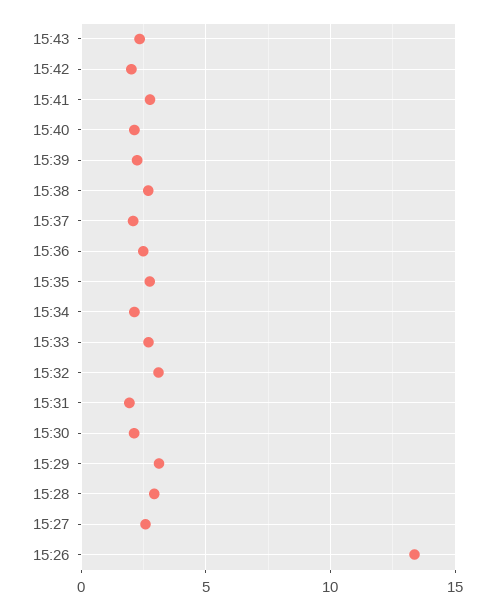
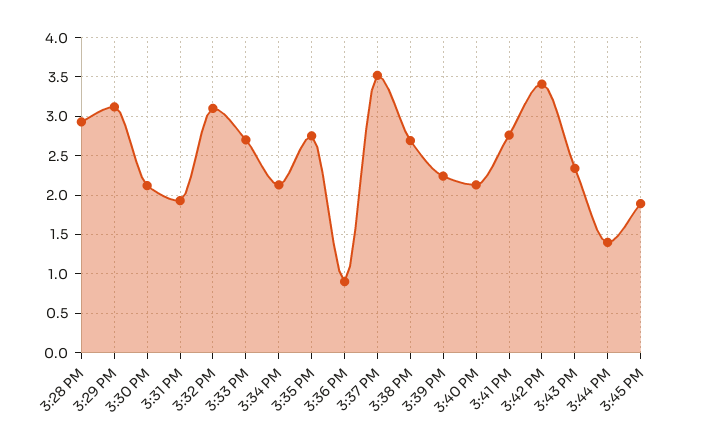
15:42: 2 -> 3.4
15:37: 2 -> 3.5
15:36: 2.5 -> 0.9
15:27: 2.5 -> none
15:26: 13.5 -> none
3:44 PM: none -> 1.4
3:45 PM: none -> 1.9

